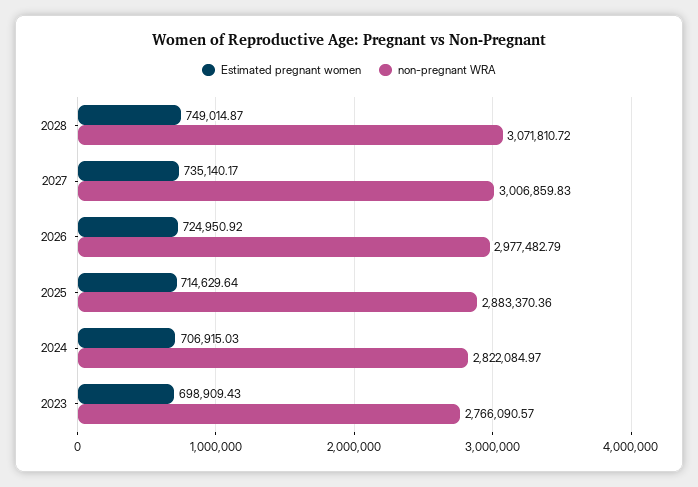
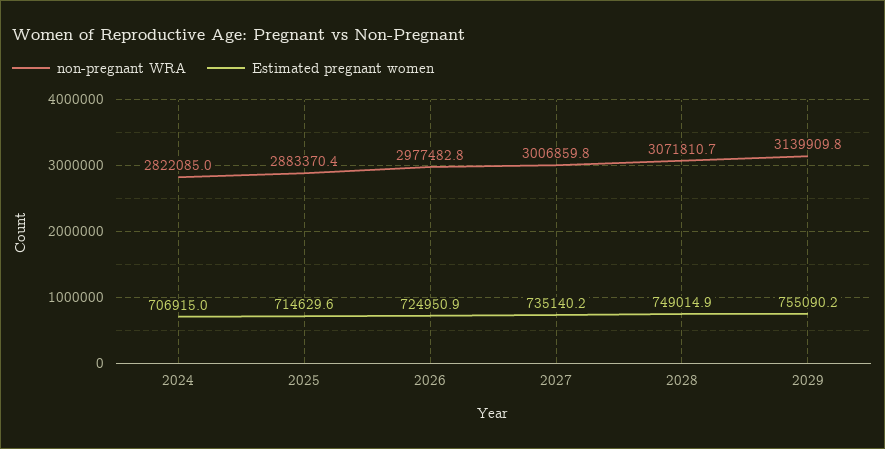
Estimated pregnant women, 2023: 698909.43 -> none
non-pregnant WRA, 2023: 2766090.57 -> none
non-pregnant WRA, 2029: none -> 3139909.8
Estimated pregnant women, 2029: none -> 755090.2

